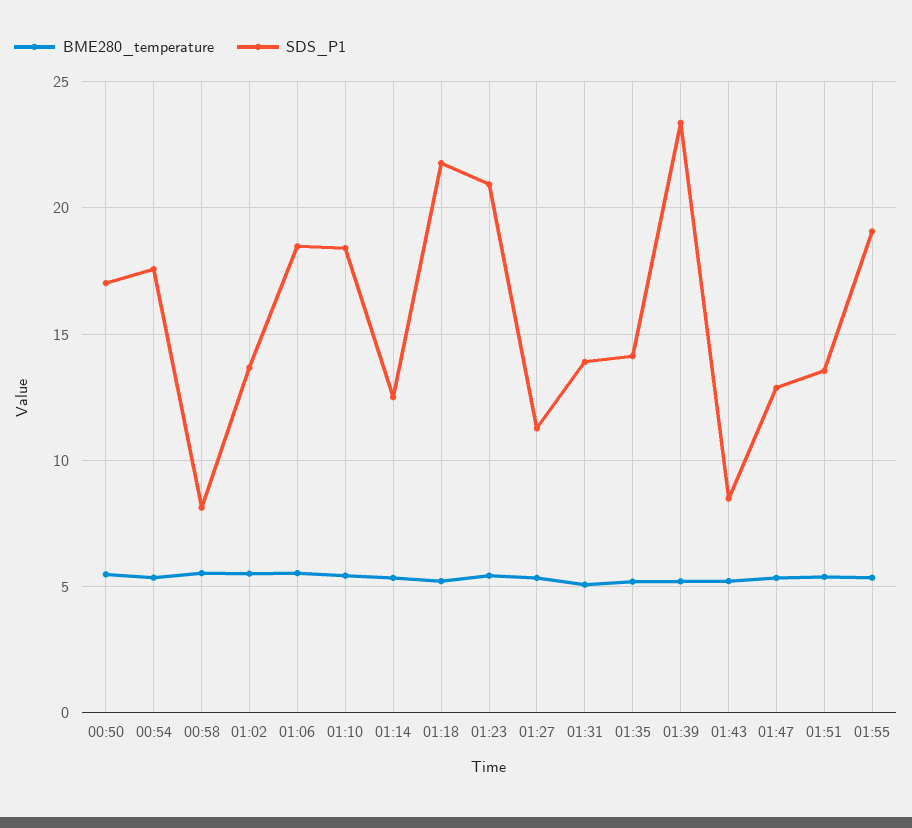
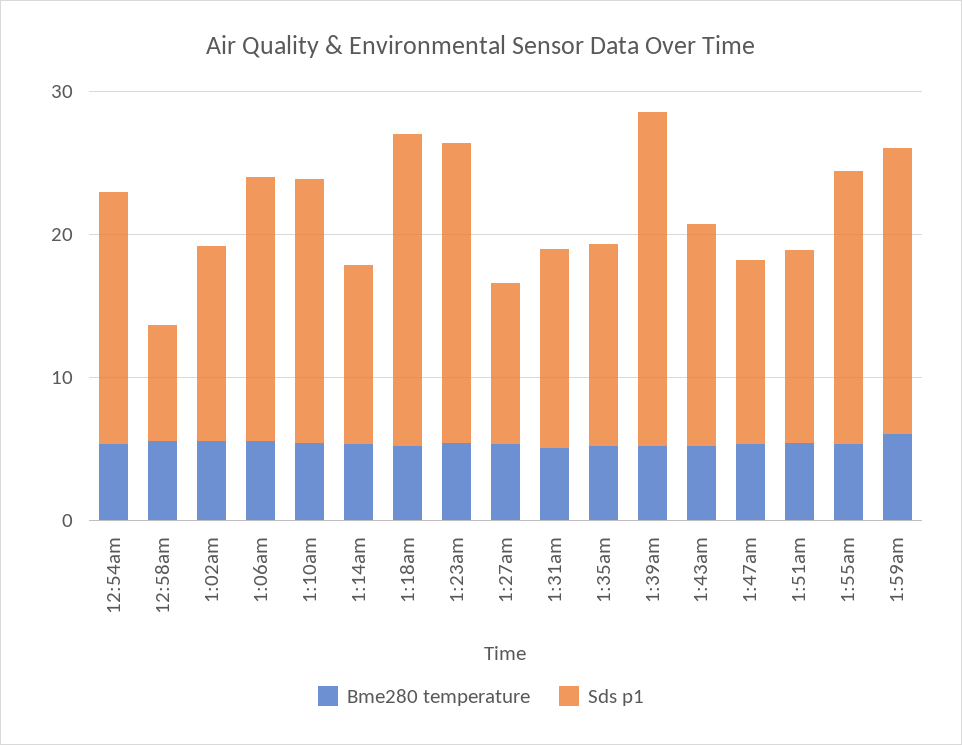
BME280_temperature, 00:50: 5.5 -> none
SDS_P1, 00:50: 17 -> none
SDS_P1, 01:43: 8.5 -> 16
BME280_temperature, 1:59am: none -> 6
SDS_P1, 1:59am: none -> 20

